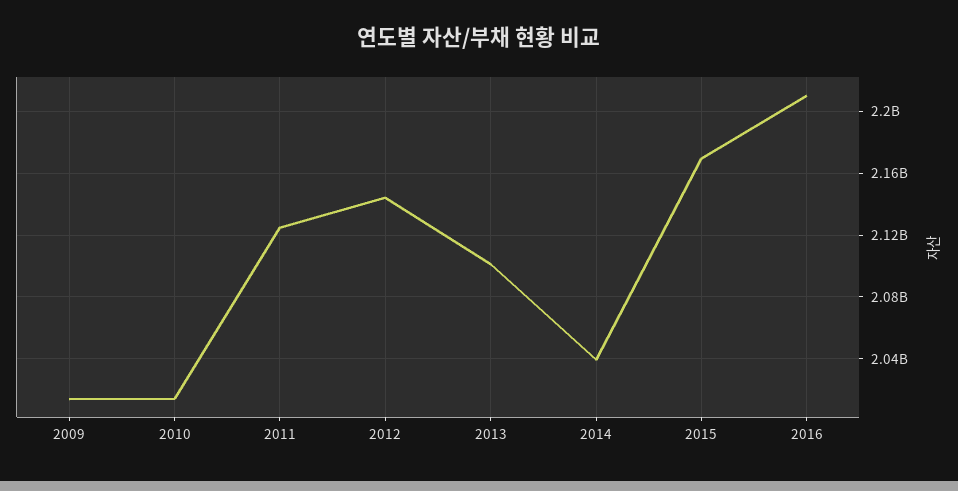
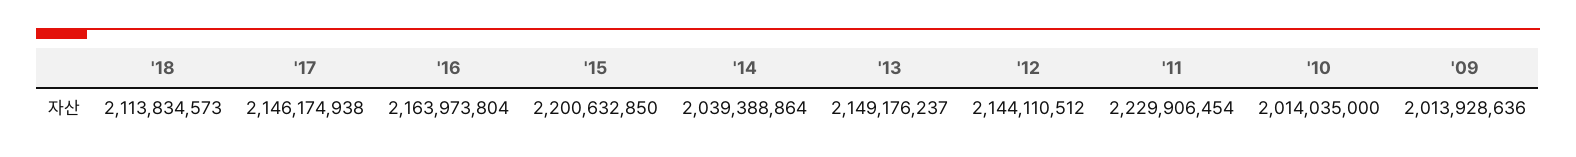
2011: 2125000000 -> 2229906454
2013: 2100000000 -> 2149176237
2015: 2170000000 -> 2200632850
2016: 2210000000 -> 2163973804
'18: none -> 2113834573
'17: none -> 2146174938

